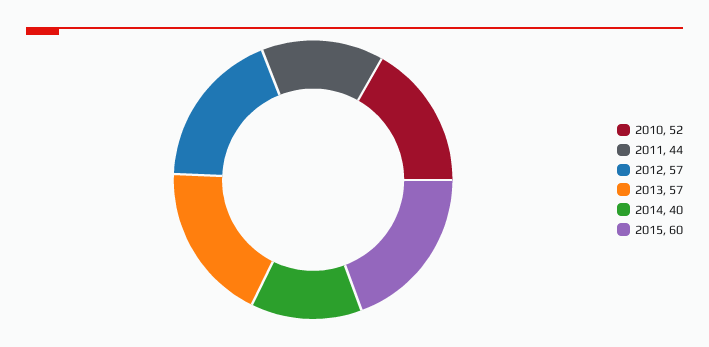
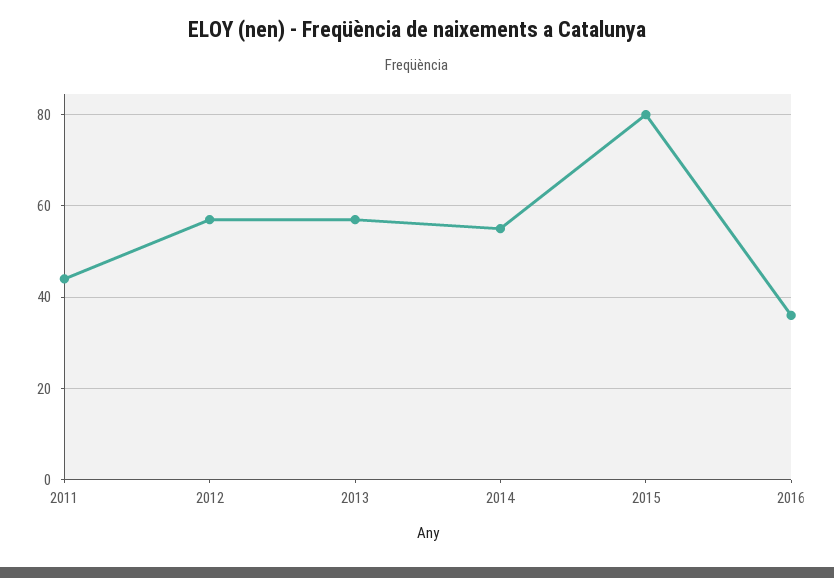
2010: 52 -> none
2014: 40 -> 55
2015: 60 -> 80
2016: none -> 35

